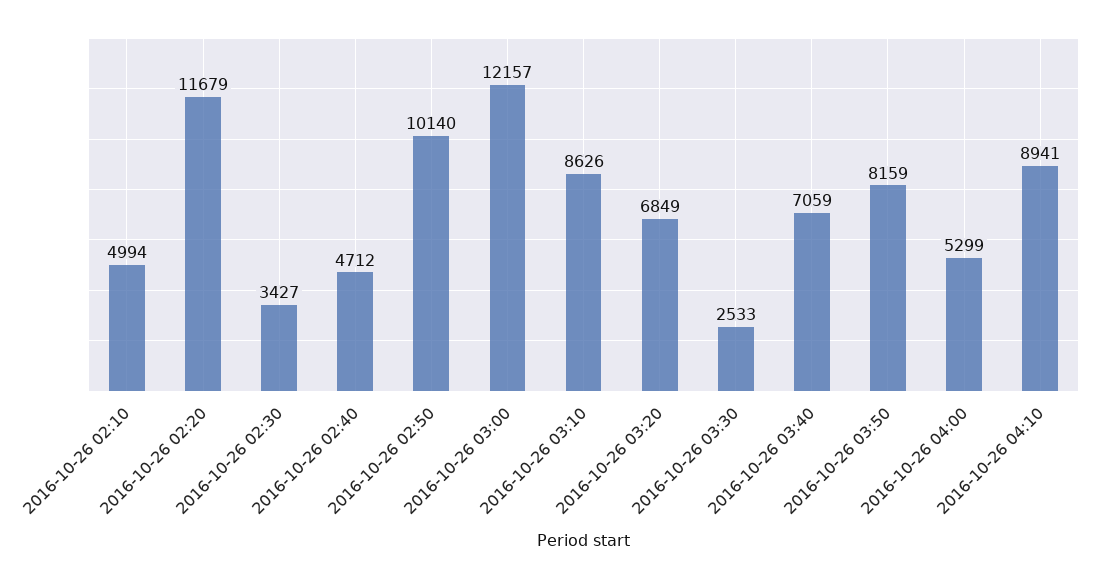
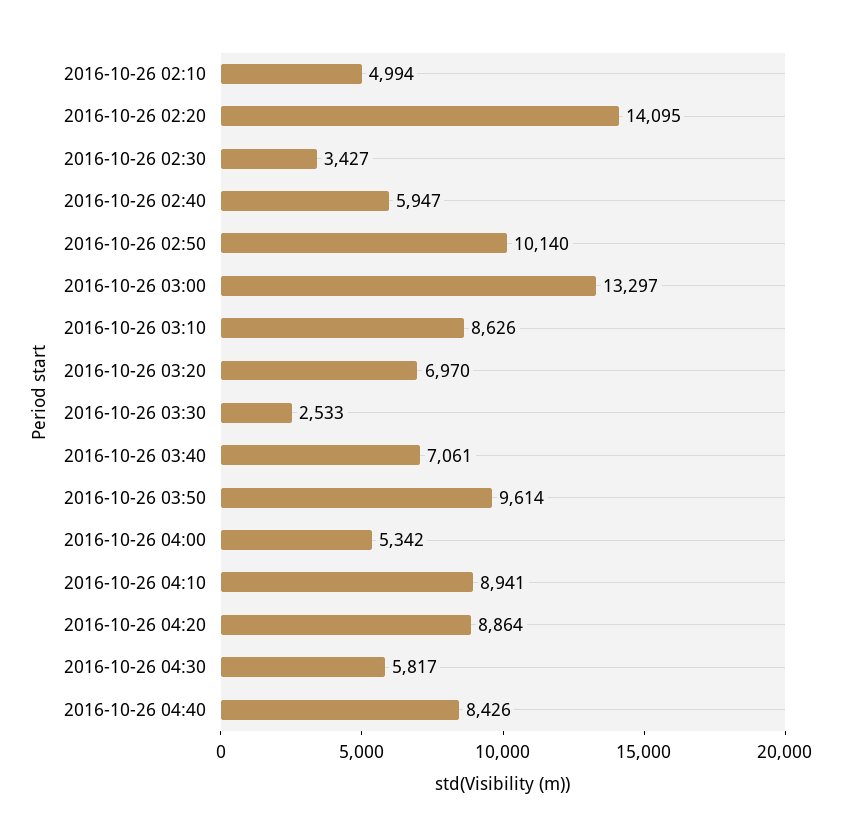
2016-10-26 02:20: 11679 -> 14095
2016-10-26 02:40: 4712 -> 5947
2016-10-26 03:00: 12157 -> 13297
2016-10-26 03:20: 6849 -> 6970
2016-10-26 03:40: 7059 -> 7061
2016-10-26 03:50: 8159 -> 9614
2016-10-26 04:00: 5299 -> 5342
2016-10-26 04:20: none -> 8864
2016-10-26 04:30: none -> 5817
2016-10-26 04:40: none -> 8426

